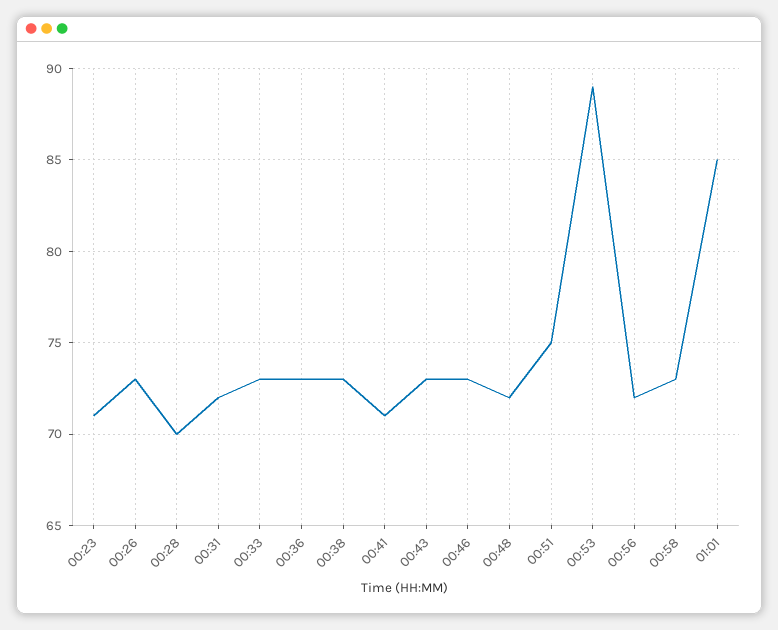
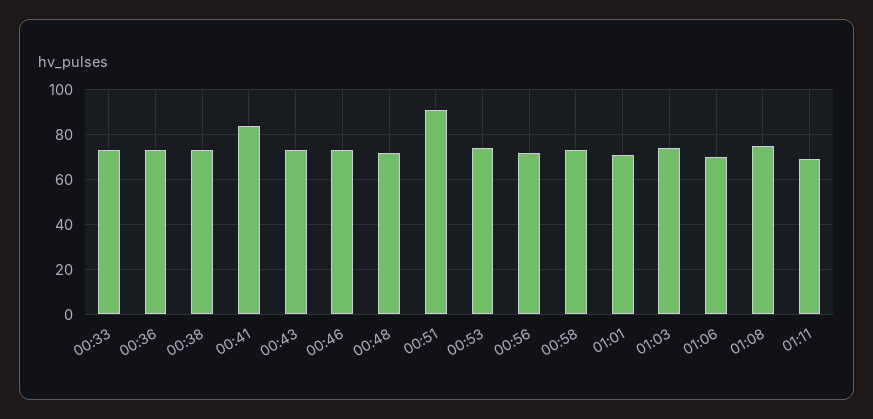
00:23: 71 -> none
00:26: 73 -> none
00:28: 70 -> none
00:31: 72 -> none
00:41: 71 -> 85
00:51: 75 -> 90
00:53: 89 -> 75
01:01: 85 -> 70
01:03: none -> 75
01:06: none -> 70
01:08: none -> 75
01:11: none -> 70

